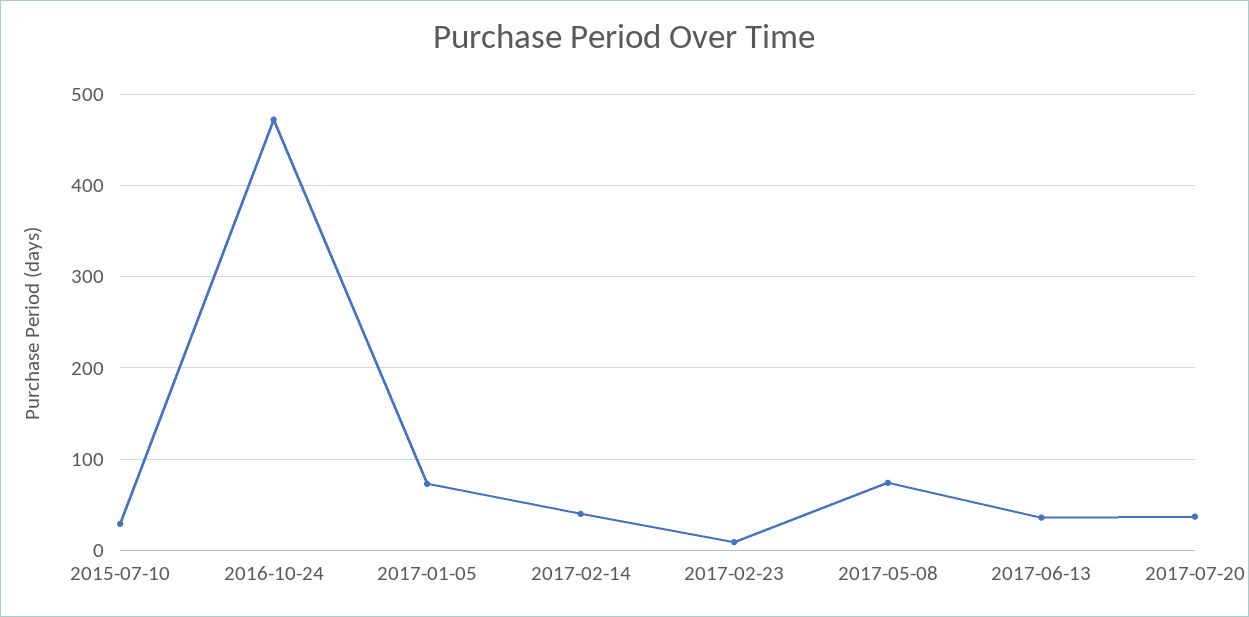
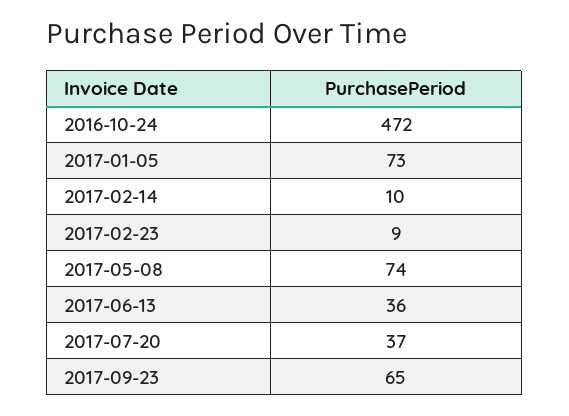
2015-07-10: 30 -> none
2017-02-14: 40 -> 10
2017-09-23: none -> 65

